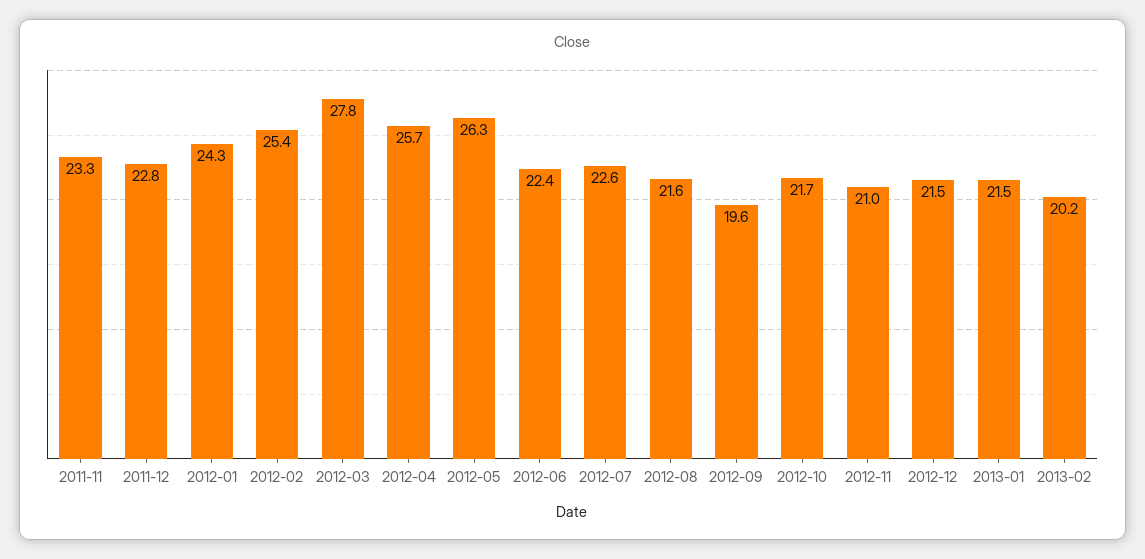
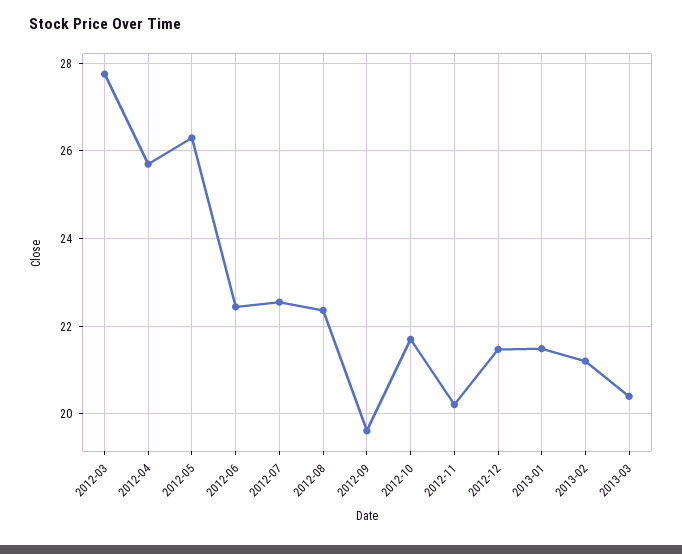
2011-11: 23.3 -> none
2011-12: 22.8 -> none
2012-01: 24.3 -> none
2012-02: 25.4 -> none
2012-08: 21.6 -> 22.4
2012-11: 21 -> 20.2
2013-02: 20.2 -> 21.2
2013-03: none -> 20.4

